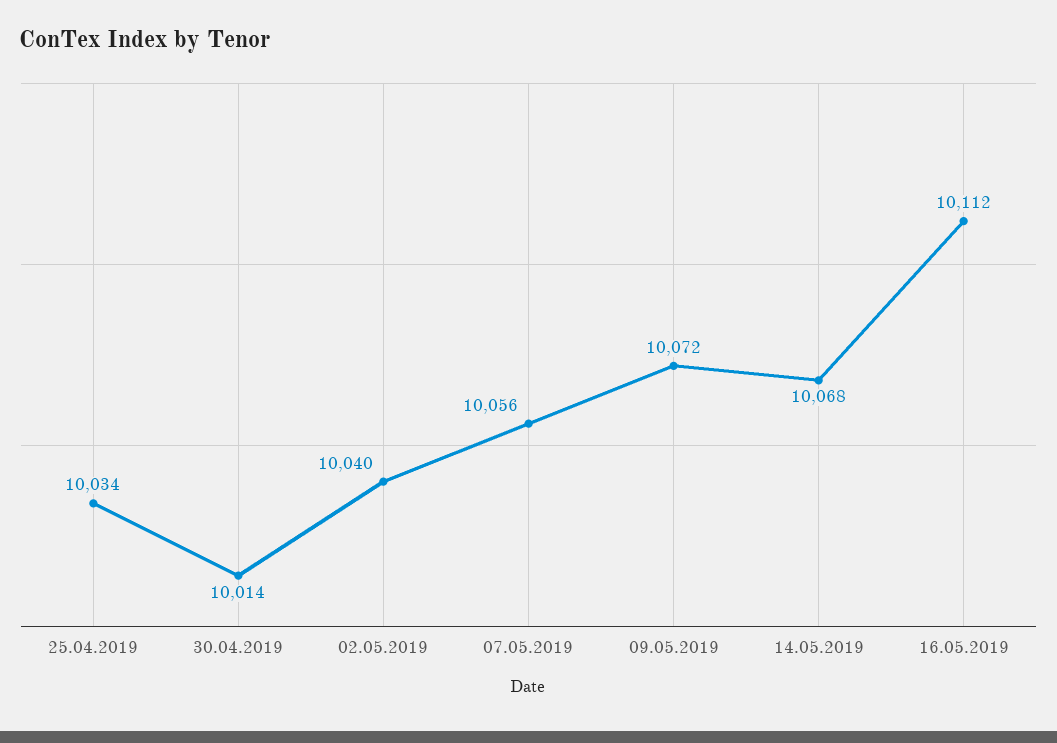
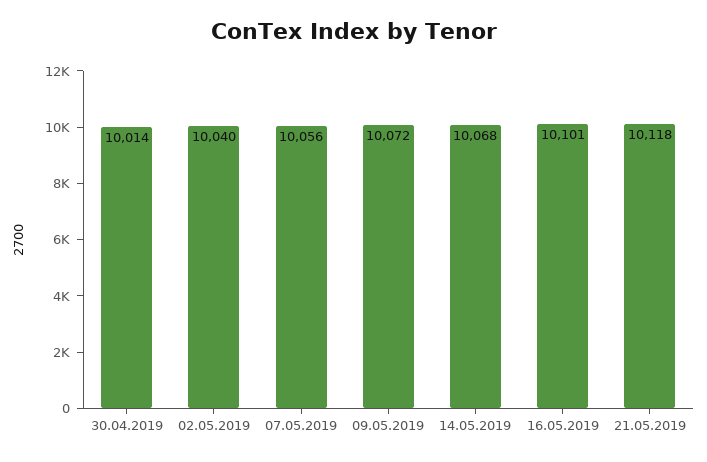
25.04.2019: 10034 -> none
16.05.2019: 10112 -> 10101
21.05.2019: none -> 10118

